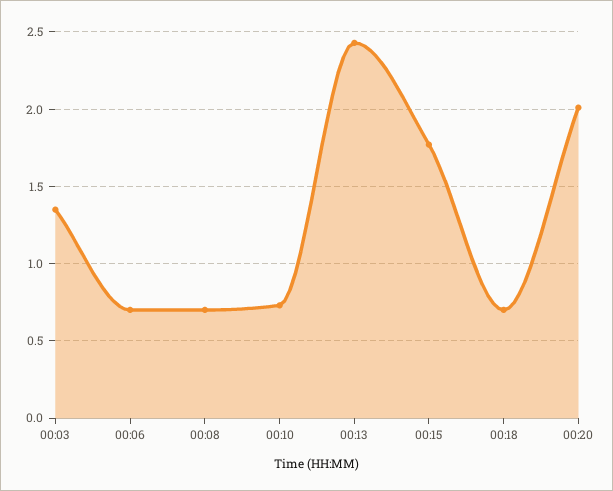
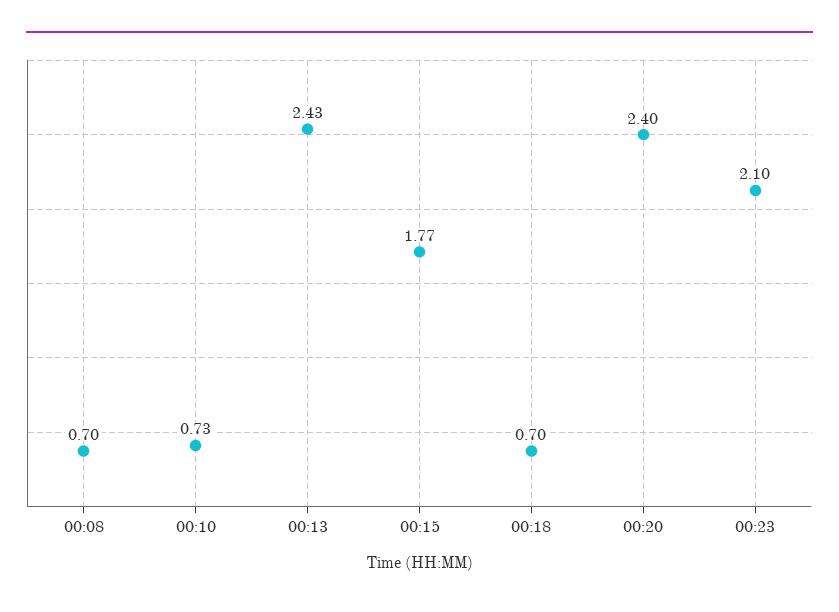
00:03: 1.35 -> none
00:06: 0.7 -> none
00:20: 2 -> 2.4
00:23: none -> 2.1

